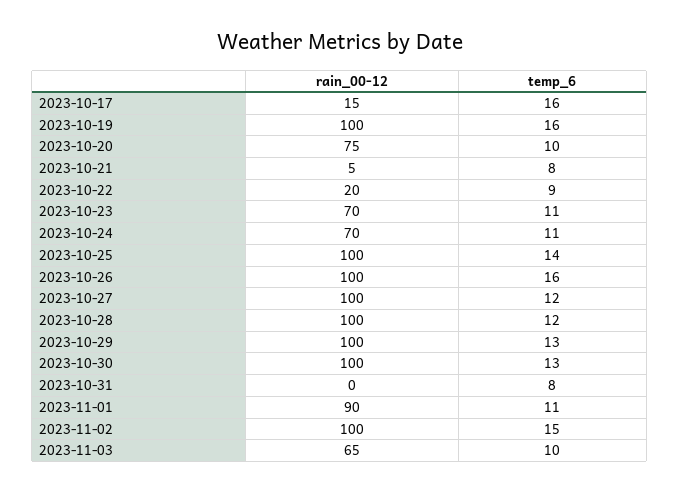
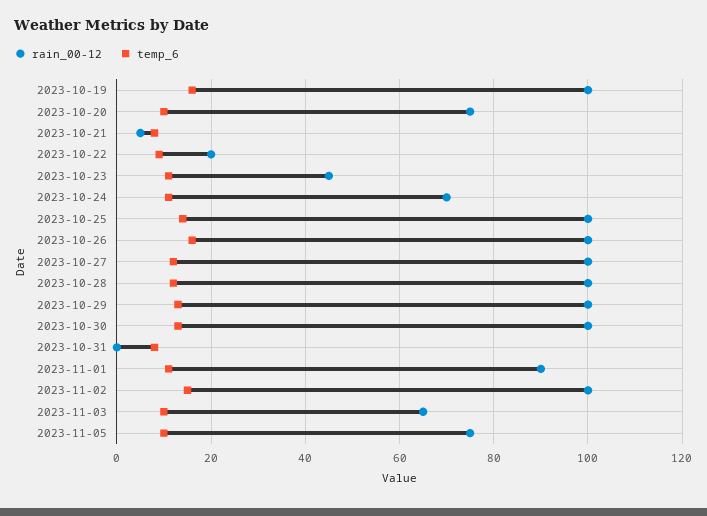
rain_00-12, 2023-10-17: 15 -> none
temp_6, 2023-10-17: 16 -> none
rain_00-12, 2023-10-23: 70 -> 45
rain_00-12, 2023-11-05: none -> 75
temp_6, 2023-11-05: none -> 10

